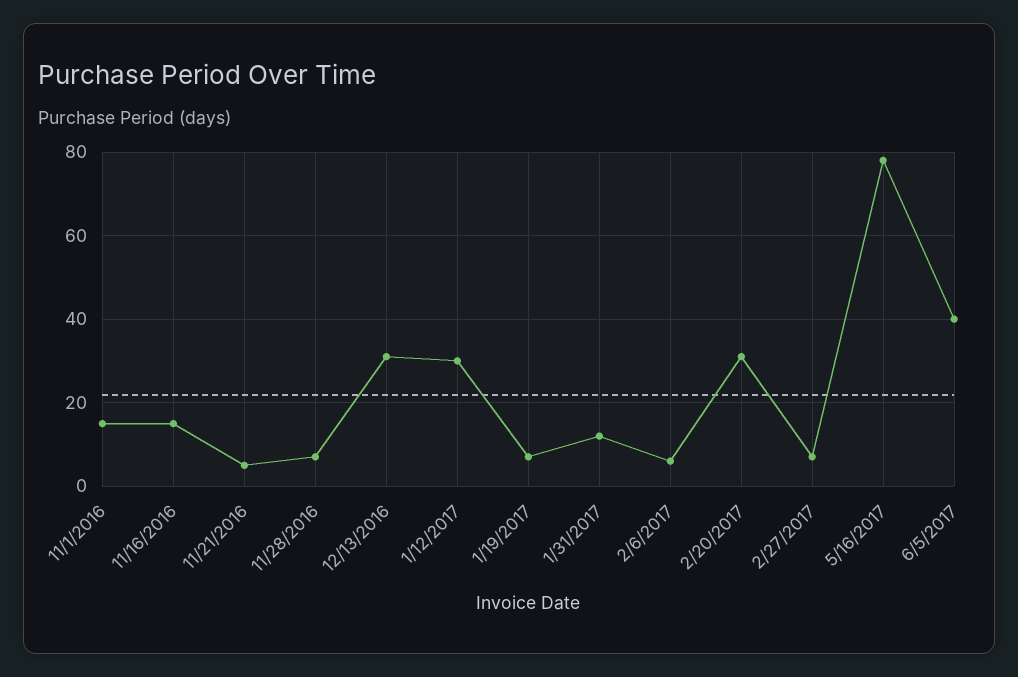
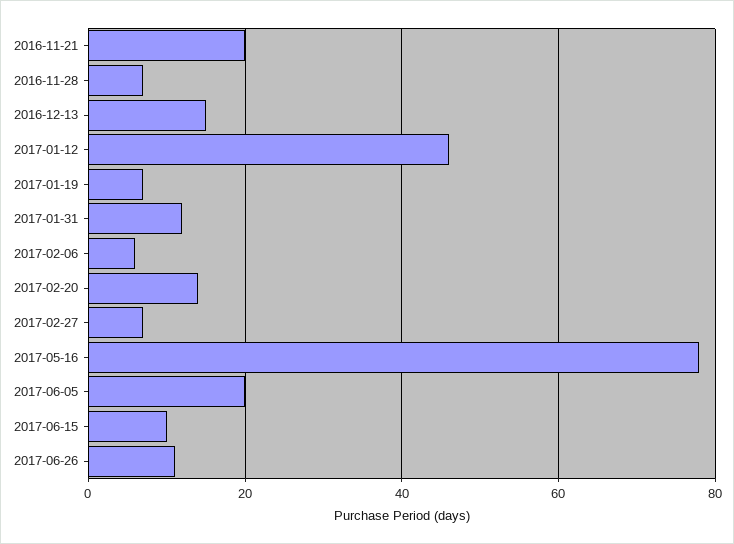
11/1/2016: 15 -> none
11/16/2016: 15 -> none
11/21/2016: 5 -> 20
12/13/2016: 30 -> 15
1/12/2017: 30 -> 45
2/20/2017: 30 -> 15
6/5/2017: 40 -> 20
2017-06-15: none -> 10
2017-06-26: none -> 10

